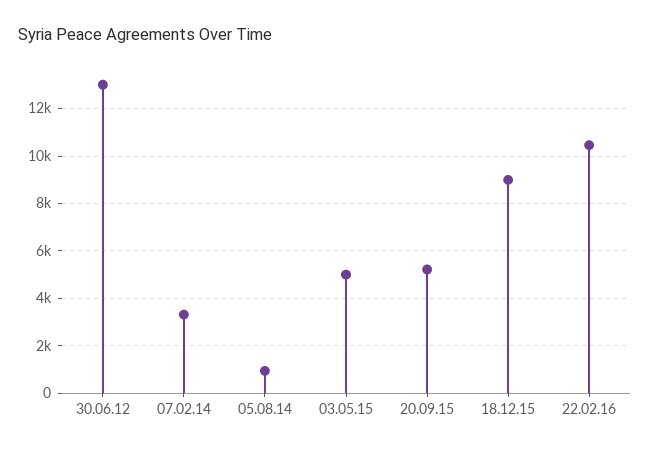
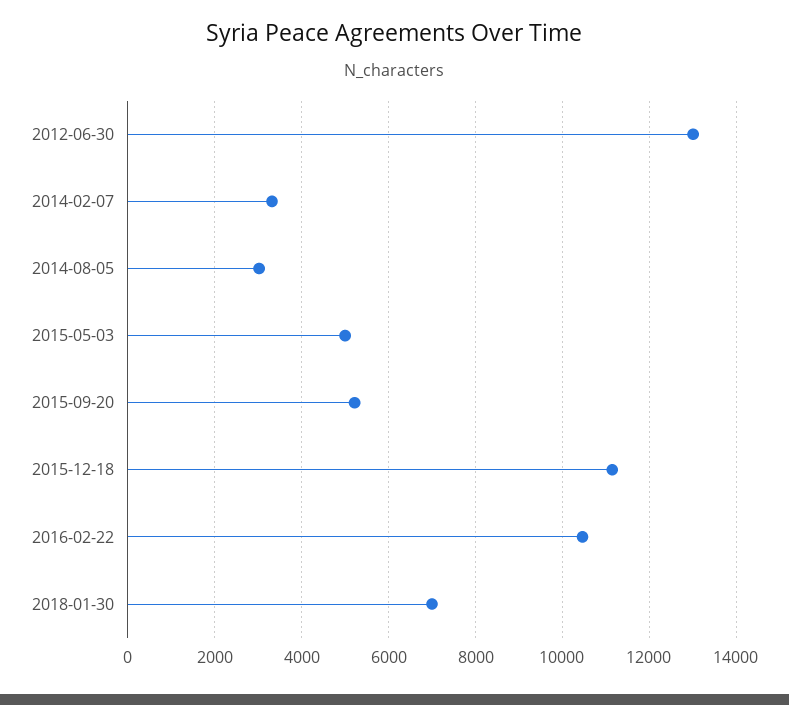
05.08.14: 1000 -> 3000
18.12.15: 9000 -> 11200
2018-01-30: none -> 7000

